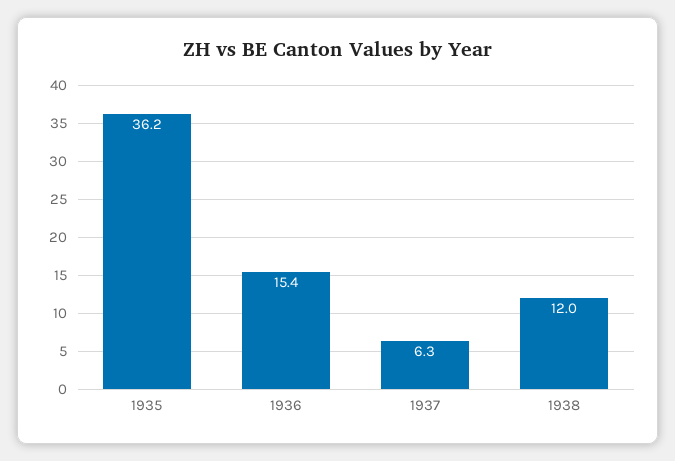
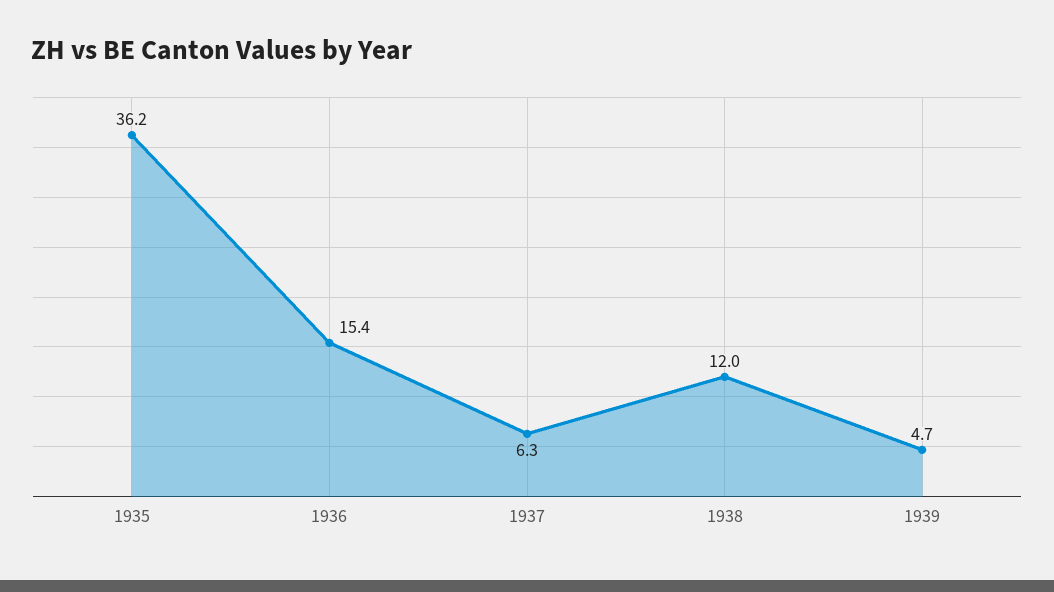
1939: none -> 4.7

